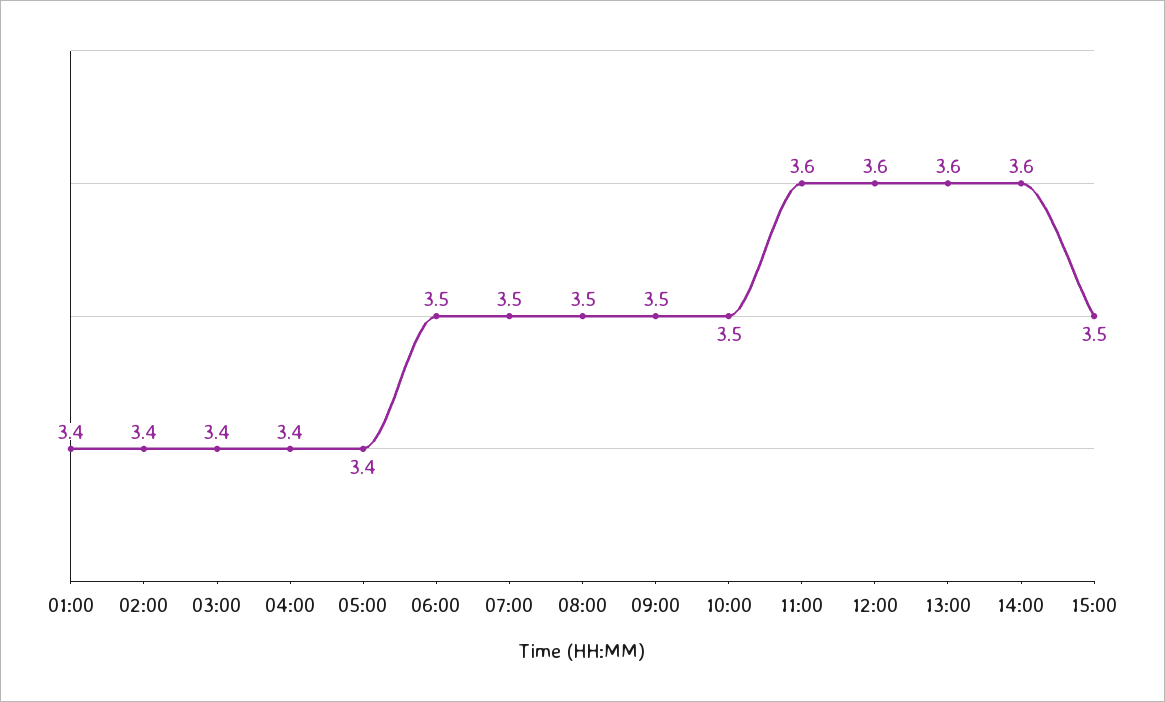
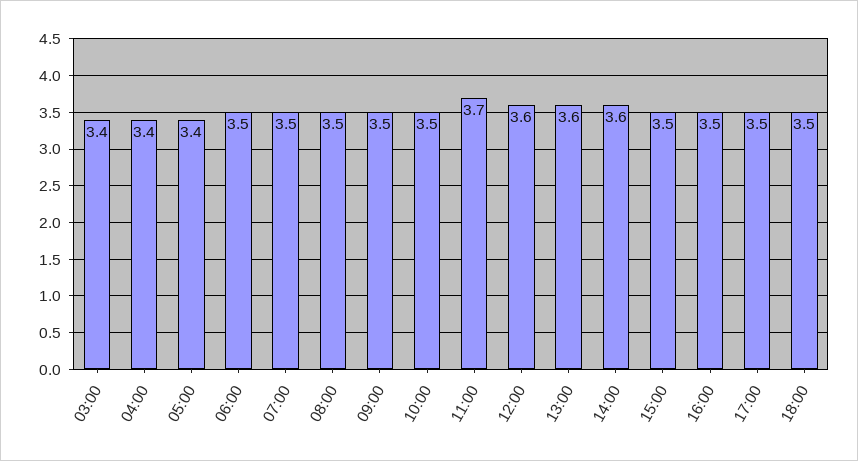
01:00: 3.4 -> none
02:00: 3.4 -> none
11:00: 3.6 -> 3.7
16:00: none -> 3.5
17:00: none -> 3.5
18:00: none -> 3.5

